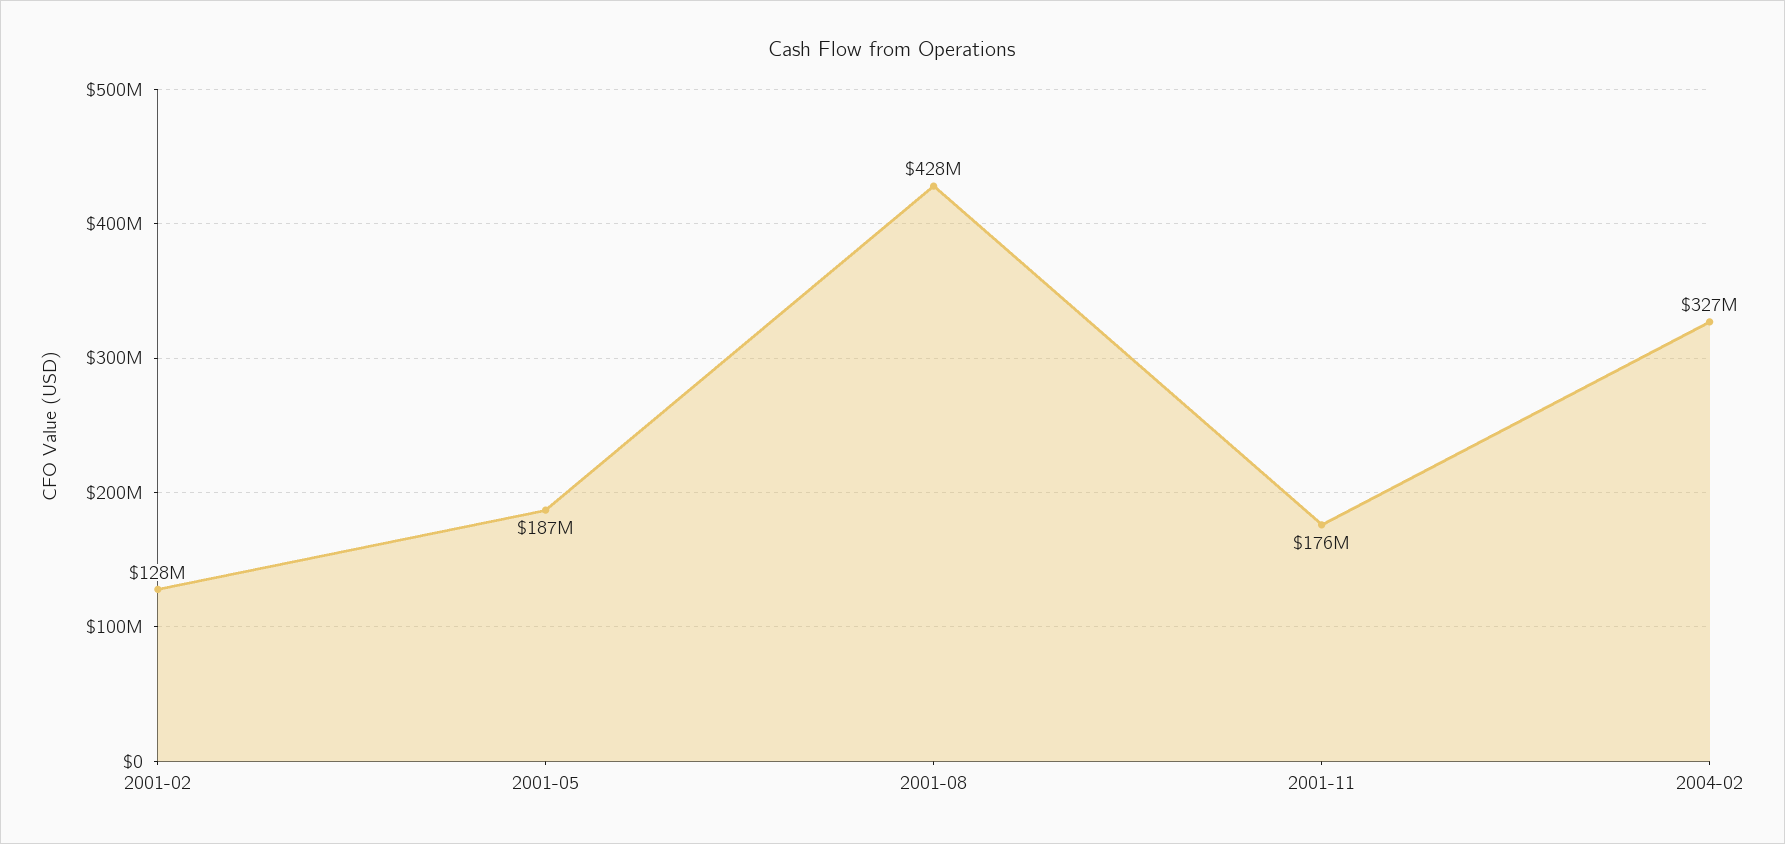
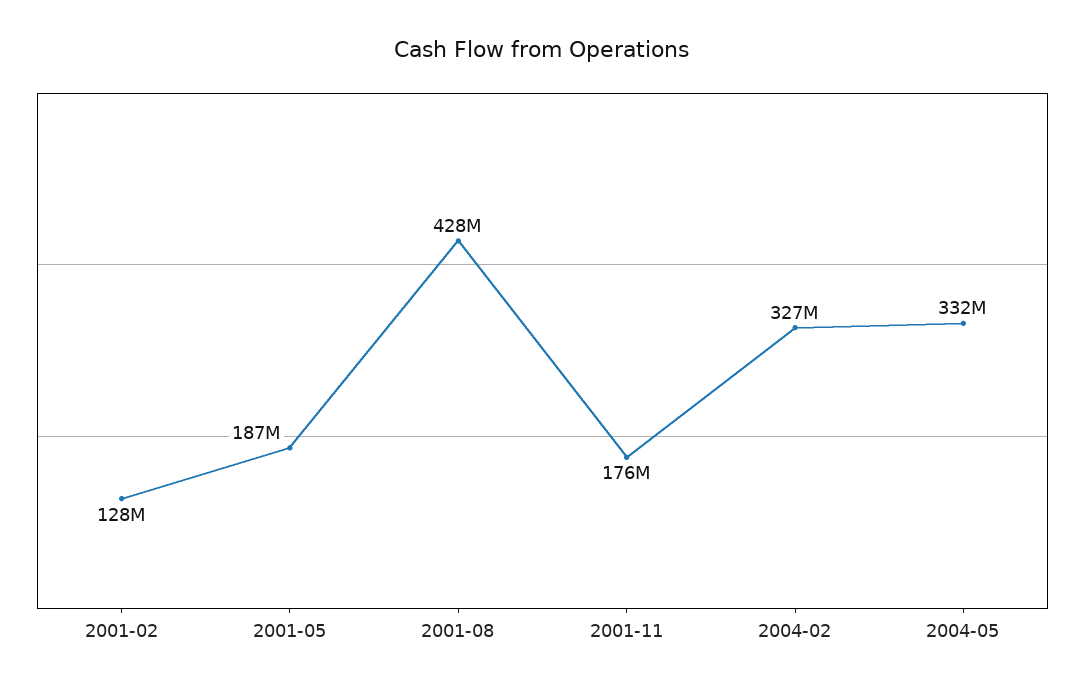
2004-05: none -> 332000000

